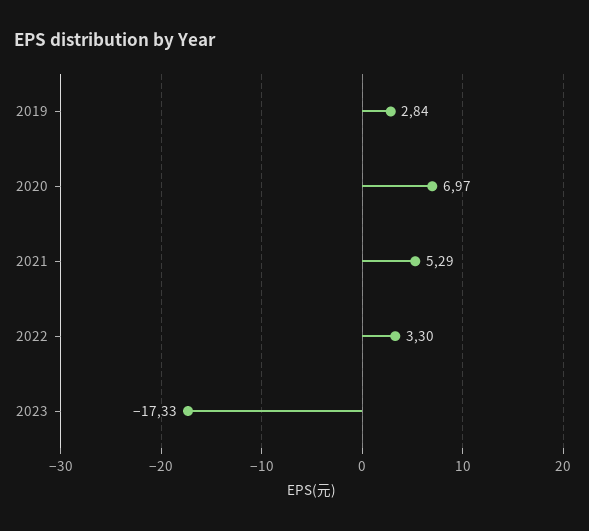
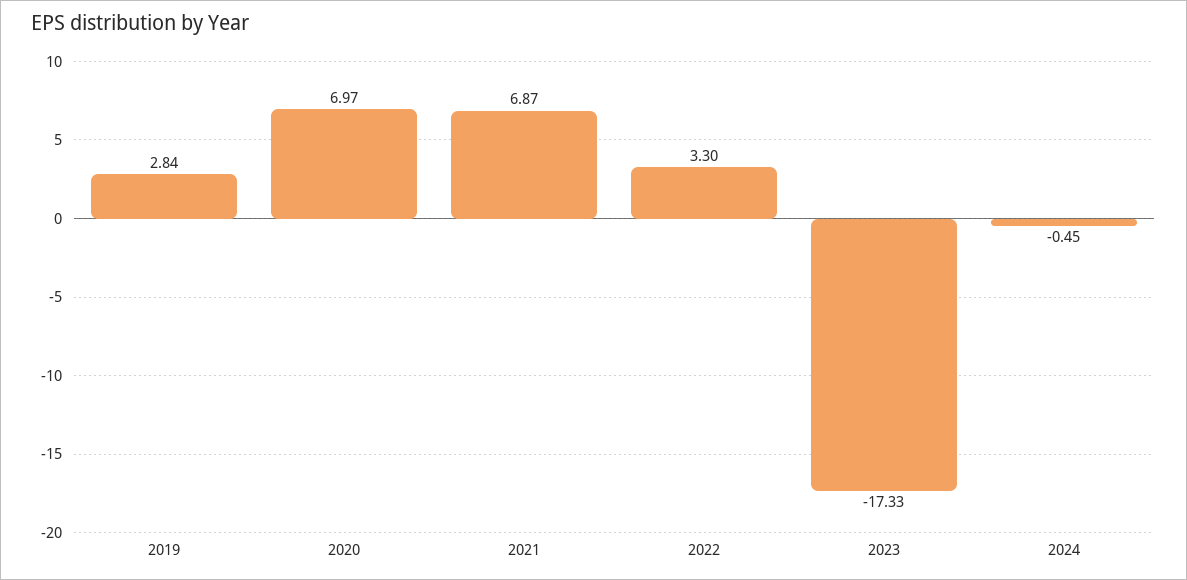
2021: 5.29 -> 6.87
2024: none -> -0.45

